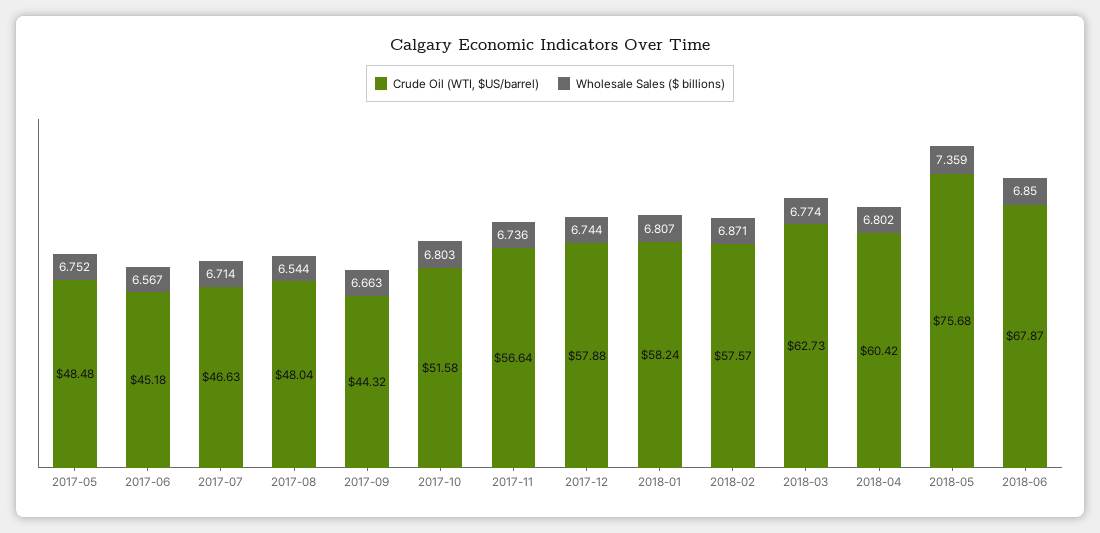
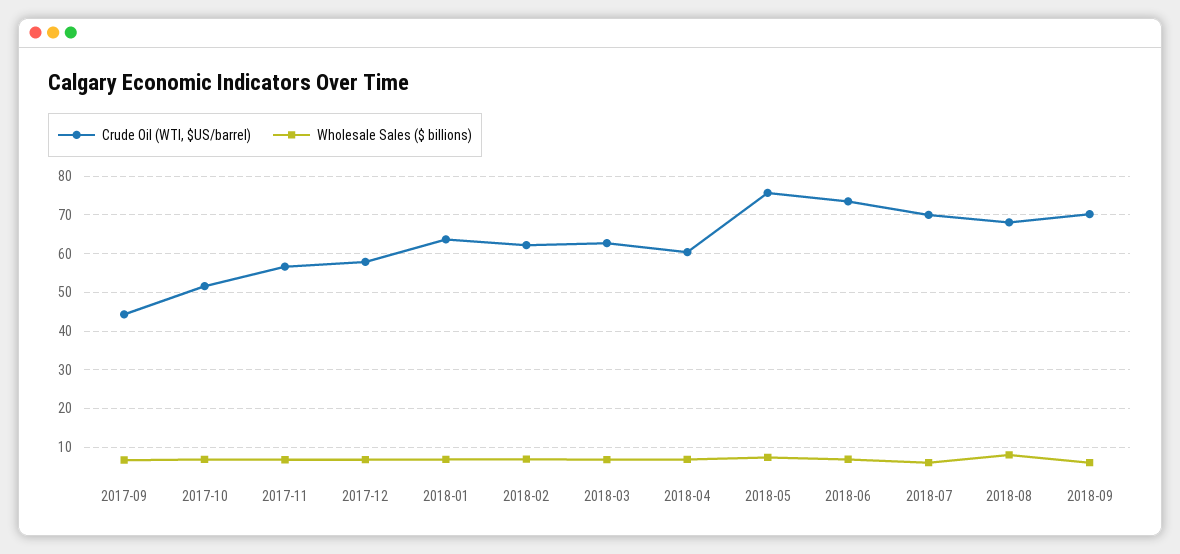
Crude Oil (WTI, $US/barrel), 2017-05: 48.48 -> none
Wholesale Sales ($ billions), 2017-05: 6.752 -> none
Crude Oil (WTI, $US/barrel), 2017-06: 45.18 -> none
Wholesale Sales ($ billions), 2017-06: 6.567 -> none
Crude Oil (WTI, $US/barrel), 2017-07: 46.63 -> none
Wholesale Sales ($ billions), 2017-07: 6.714 -> none
Crude Oil (WTI, $US/barrel), 2017-08: 48.04 -> none
Wholesale Sales ($ billions), 2017-08: 6.544 -> none
Crude Oil (WTI, $US/barrel), 2018-01: 58.24 -> 64
Crude Oil (WTI, $US/barrel), 2018-02: 57.57 -> 62
Crude Oil (WTI, $US/barrel), 2018-06: 67.87 -> 74
Crude Oil (WTI, $US/barrel), 2018-07: none -> 70
Wholesale Sales ($ billions), 2018-07: none -> 6
Crude Oil (WTI, $US/barrel), 2018-08: none -> 68
Wholesale Sales ($ billions), 2018-08: none -> 8
Crude Oil (WTI, $US/barrel), 2018-09: none -> 70
Wholesale Sales ($ billions), 2018-09: none -> 6

